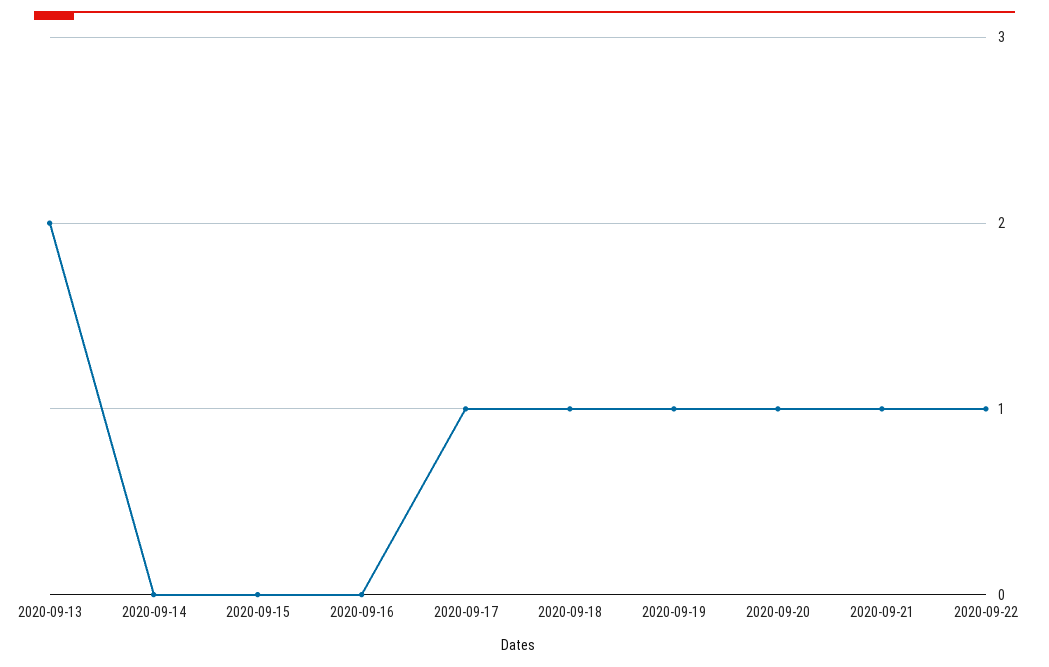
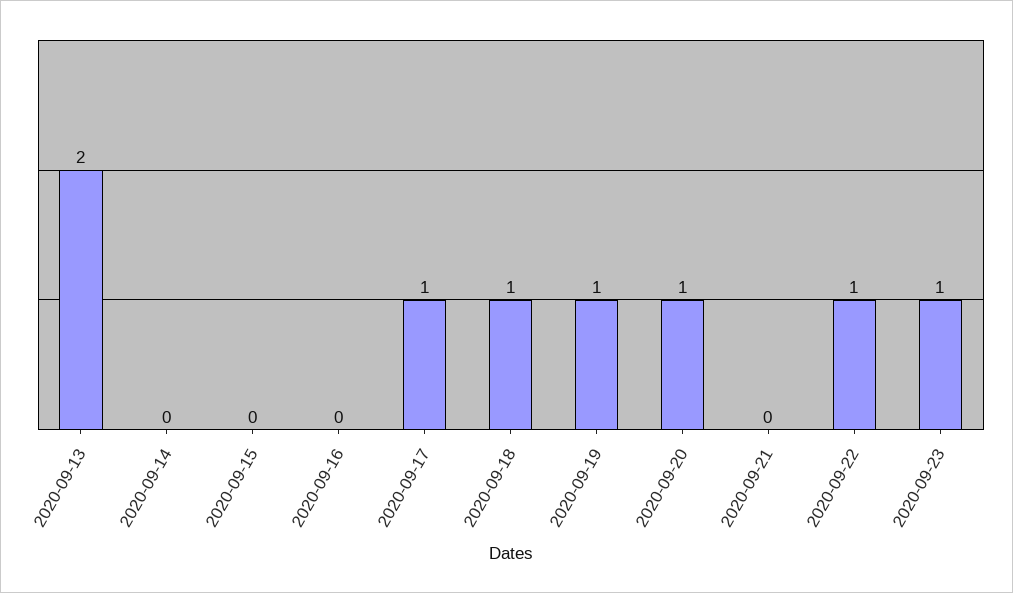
2020-09-21: 1 -> 0
2020-09-23: none -> 1

